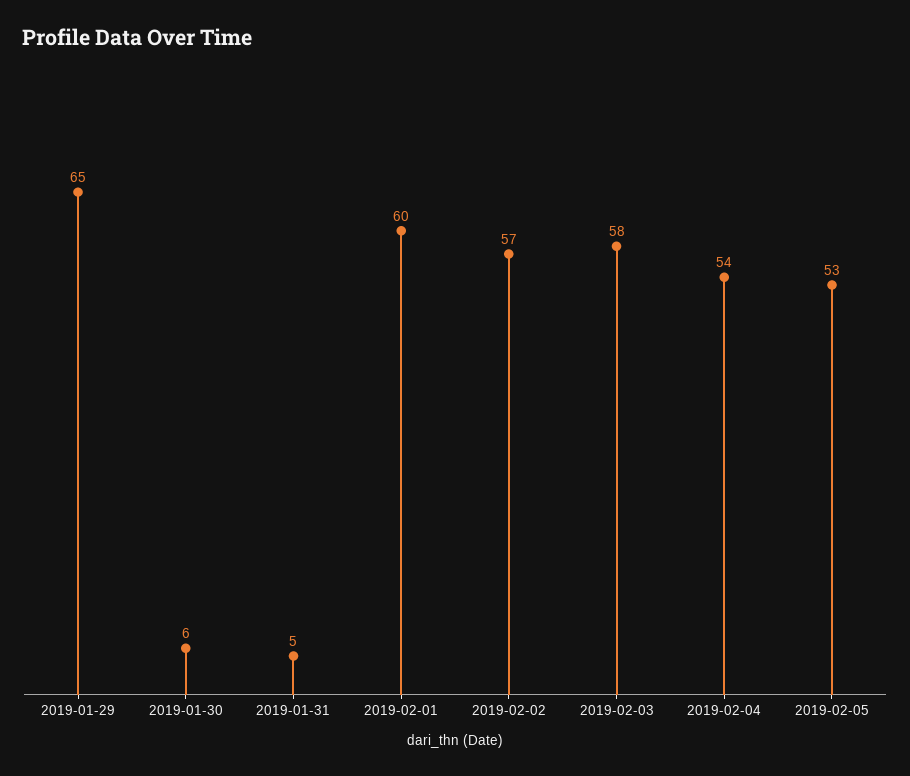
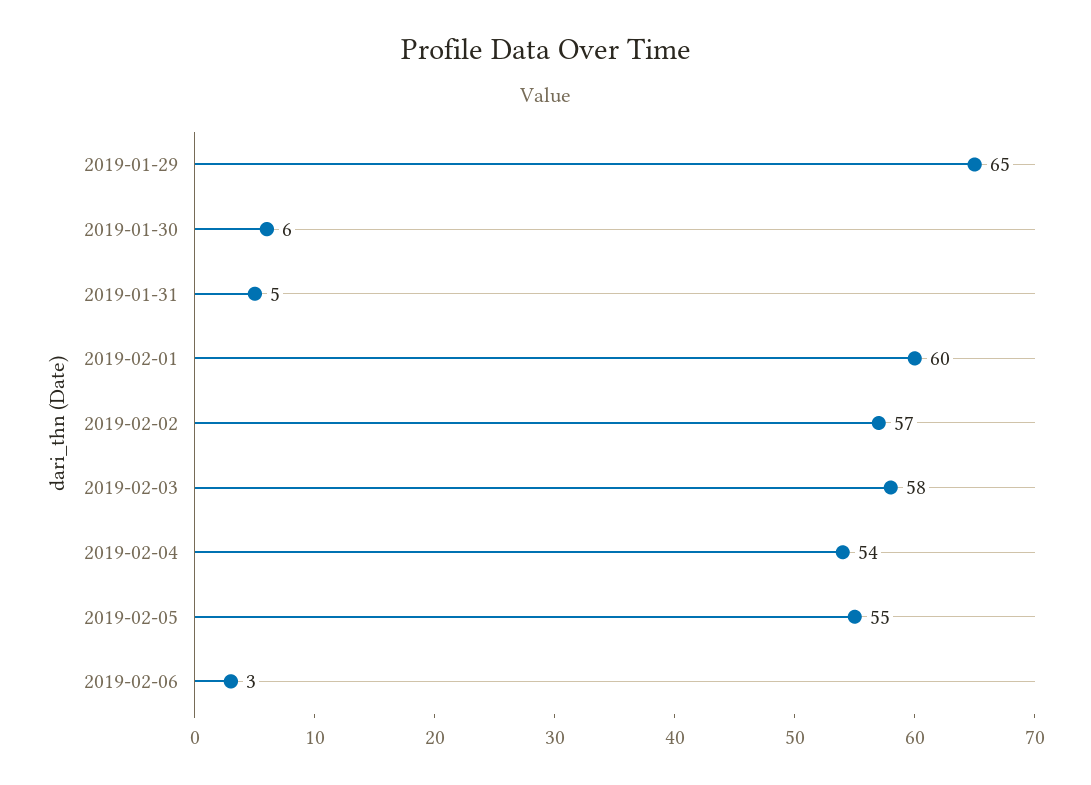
2019-02-05: 53 -> 55
2019-02-06: none -> 3

